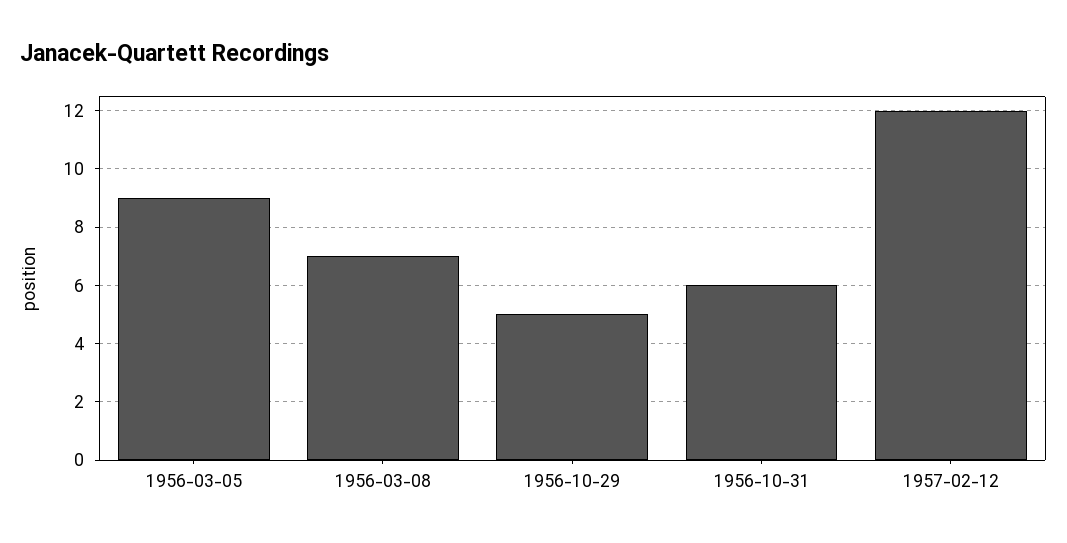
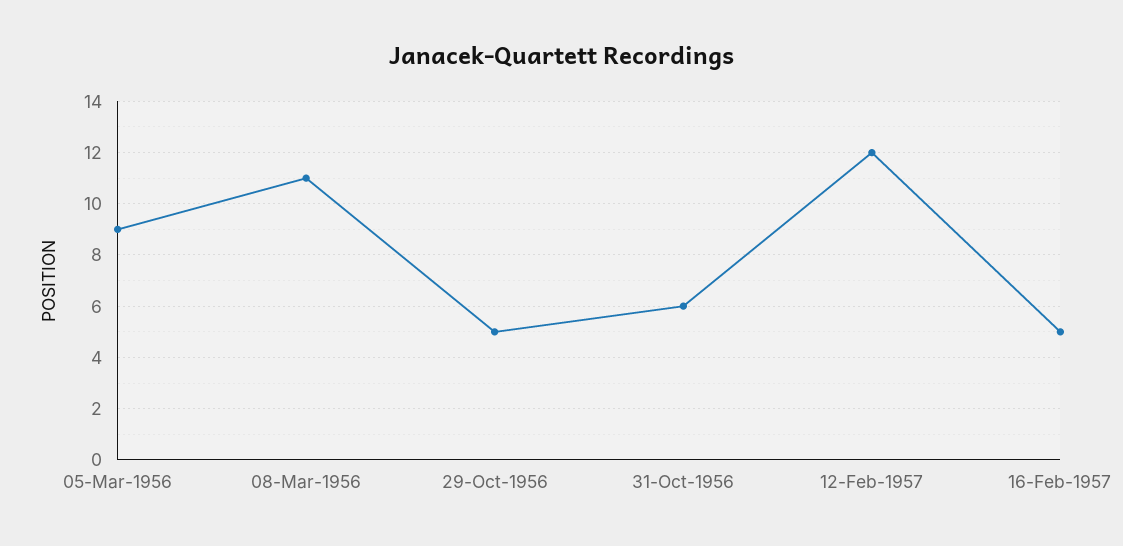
1956-03-08: 7 -> 11
16-Feb-1957: none -> 5

